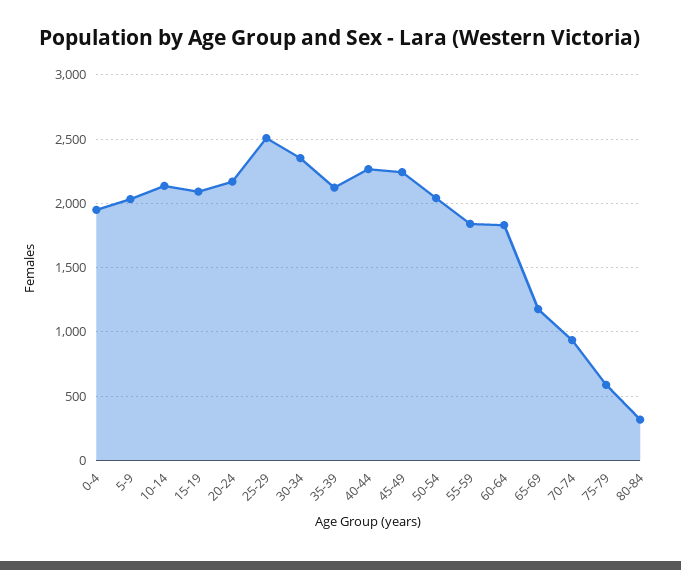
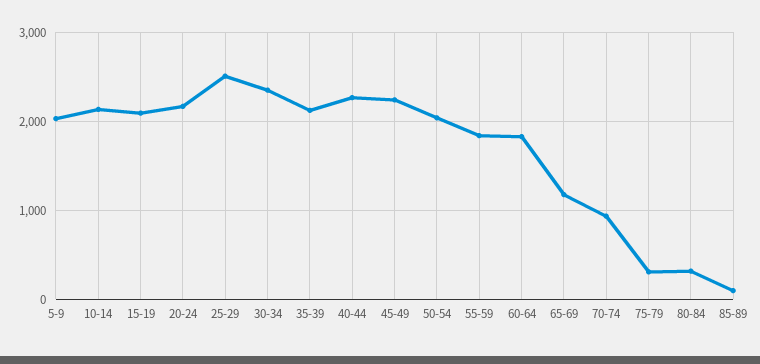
0-4: 1950 -> none
75-79: 600 -> 300
85-89: none -> 100

